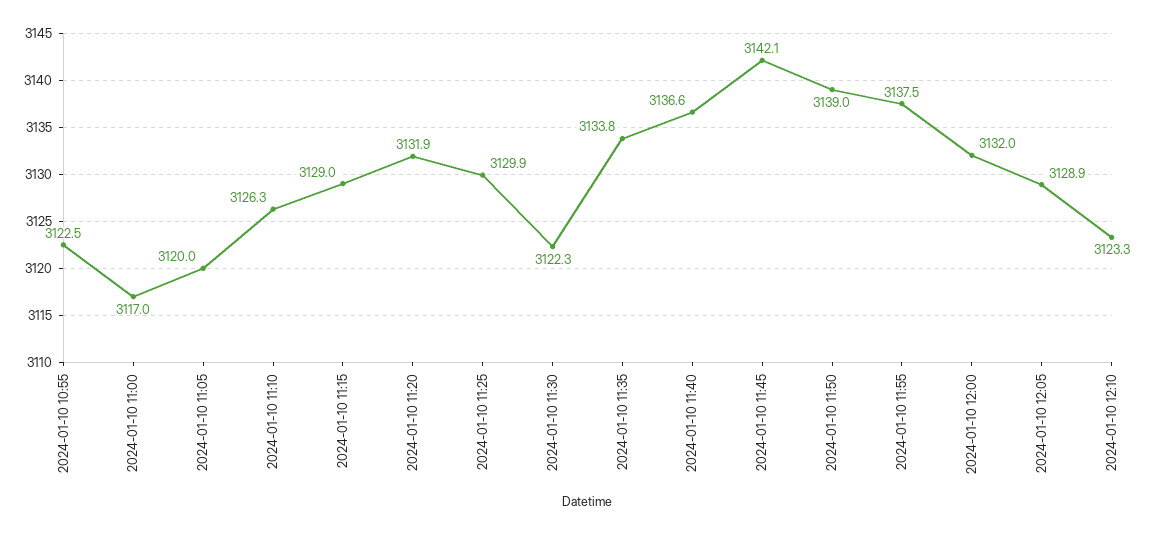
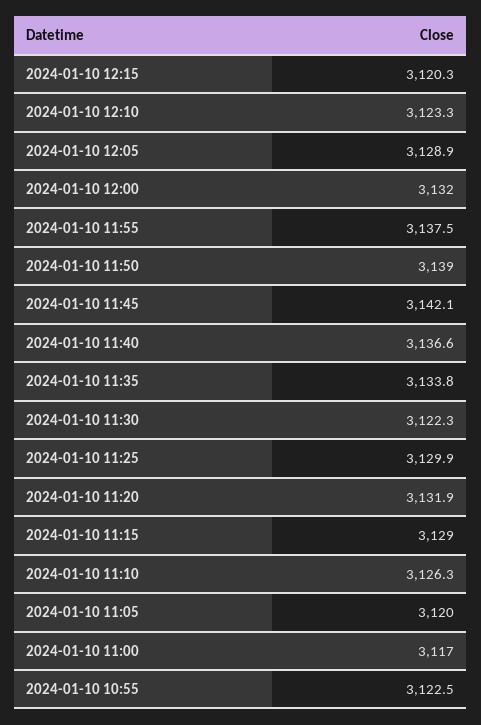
2024-01-10 12:15: none -> 3120.3

